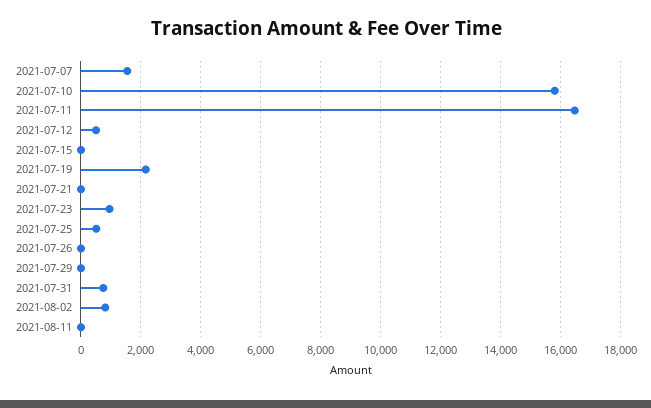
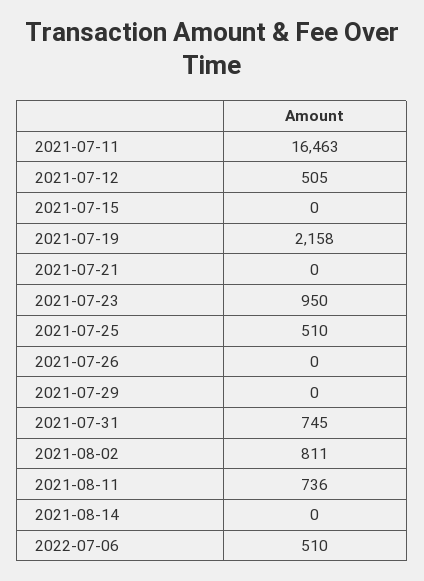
2021-07-07: 1500 -> none
2021-07-10: 15750 -> none
2021-08-11: 0 -> 736
2021-08-14: none -> 0
2022-07-06: none -> 510

